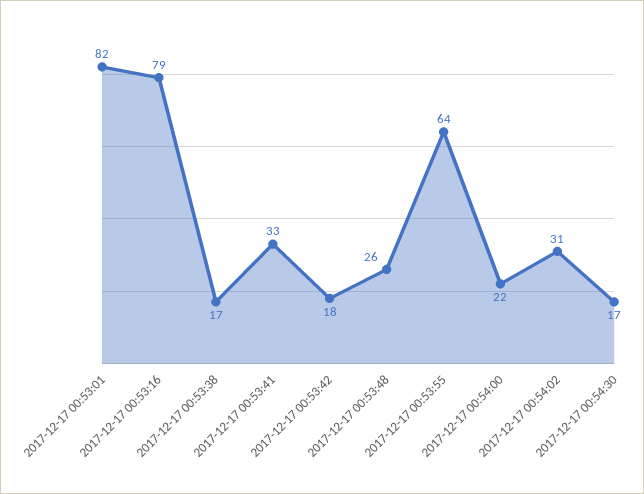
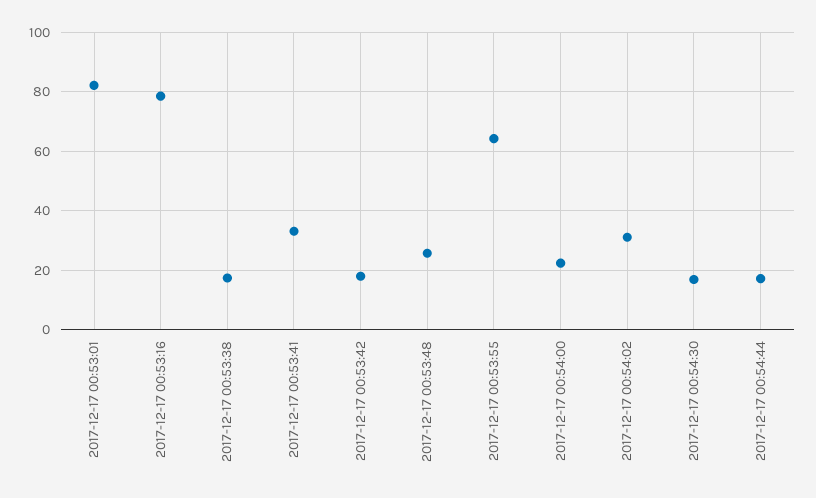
2017-12-17 00:54:44: none -> 17.5

